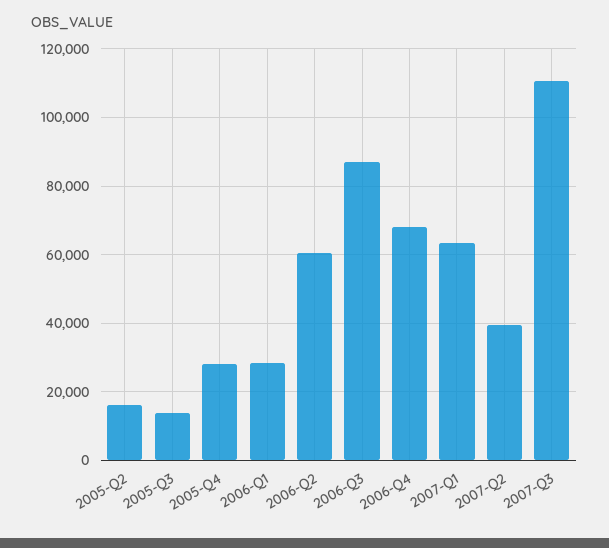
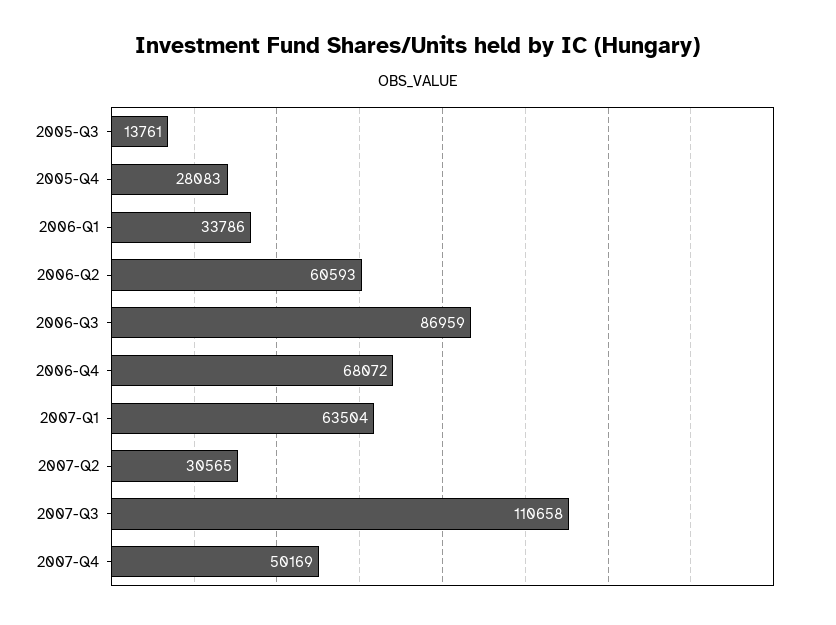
2005-Q2: 16000 -> none
2006-Q1: 28000 -> 33786
2007-Q2: 40000 -> 30565
2007-Q4: none -> 50169

